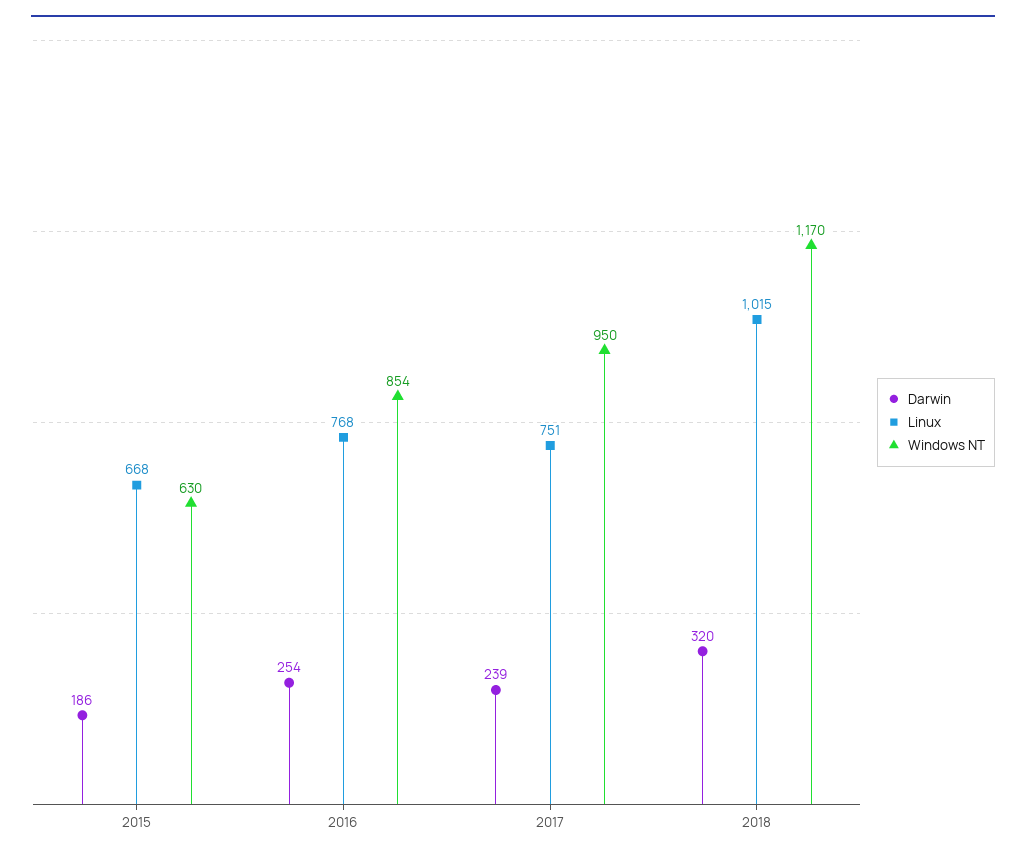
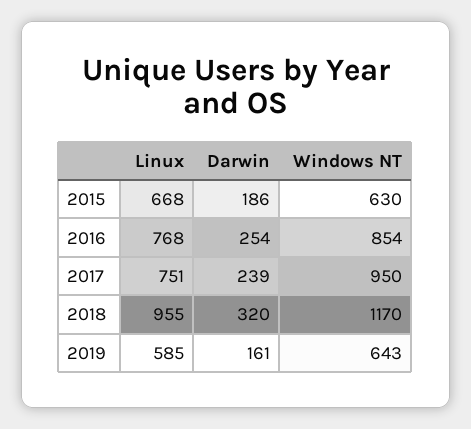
Linux, 2018: 1015 -> 955
Linux, 2019: none -> 585
Darwin, 2019: none -> 161
Windows NT, 2019: none -> 643

